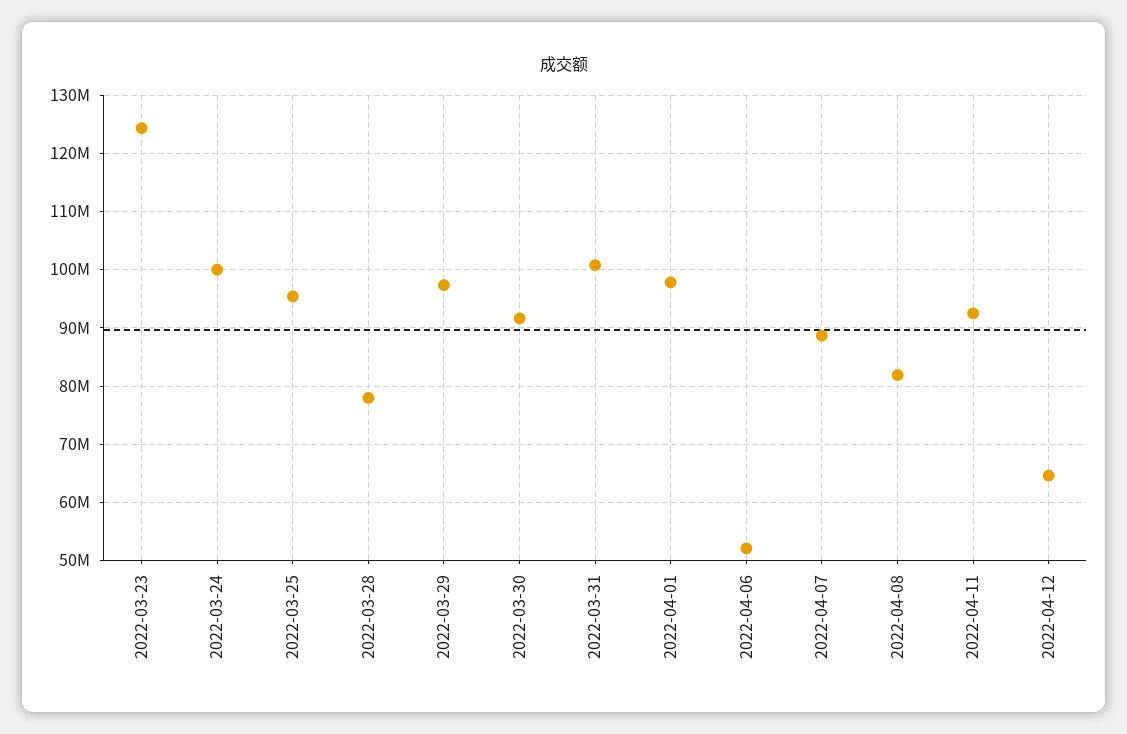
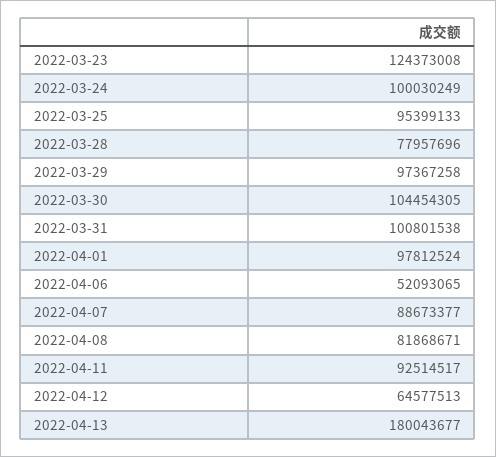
2022-03-30: 92000000 -> 104454305
2022-04-13: none -> 180043677

